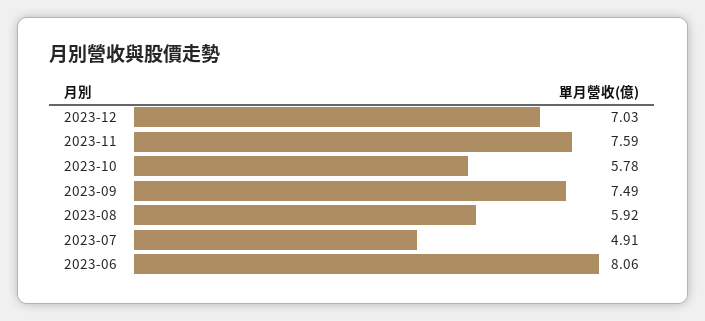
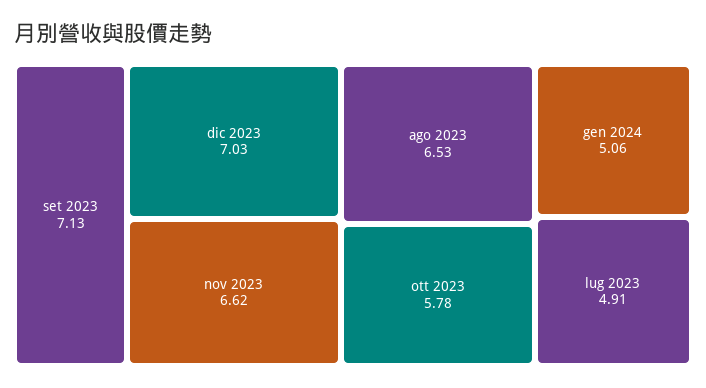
2023-11: 7.59 -> 6.62
2023-09: 7.49 -> 7.13
2023-08: 5.92 -> 6.53
2023-06: 8.06 -> none
gen 2024: none -> 5.06

